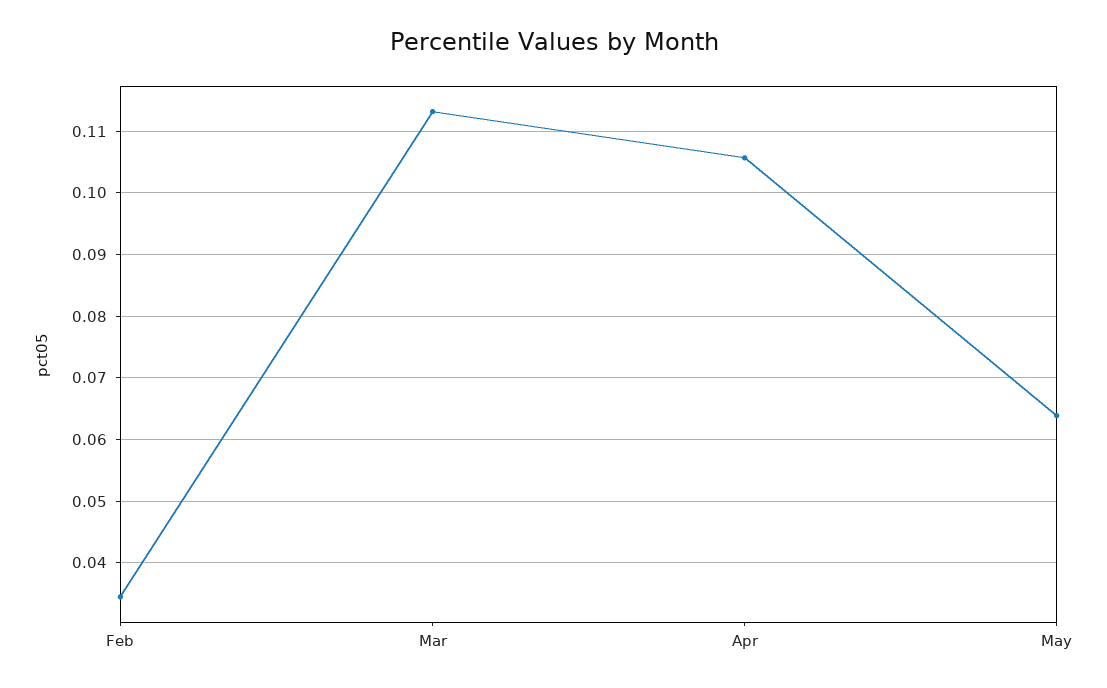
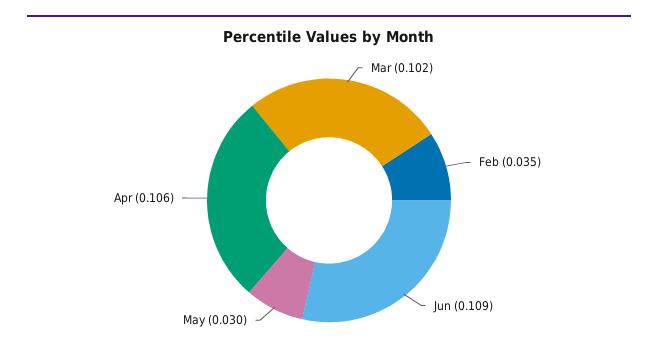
Mar: 0.113 -> 0.102
May: 0.064 -> 0.03
Jun: none -> 0.109

